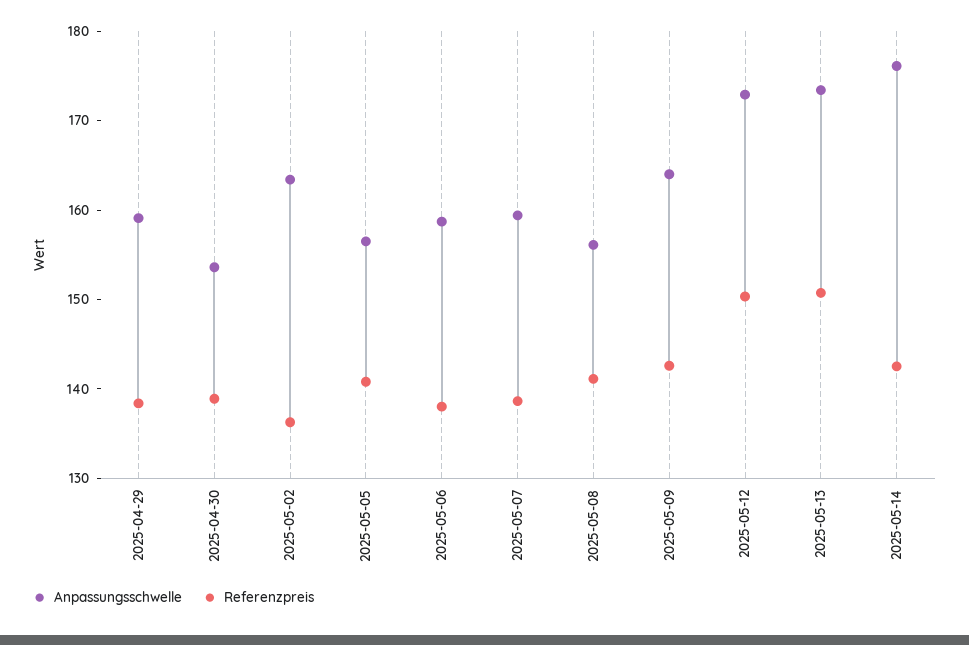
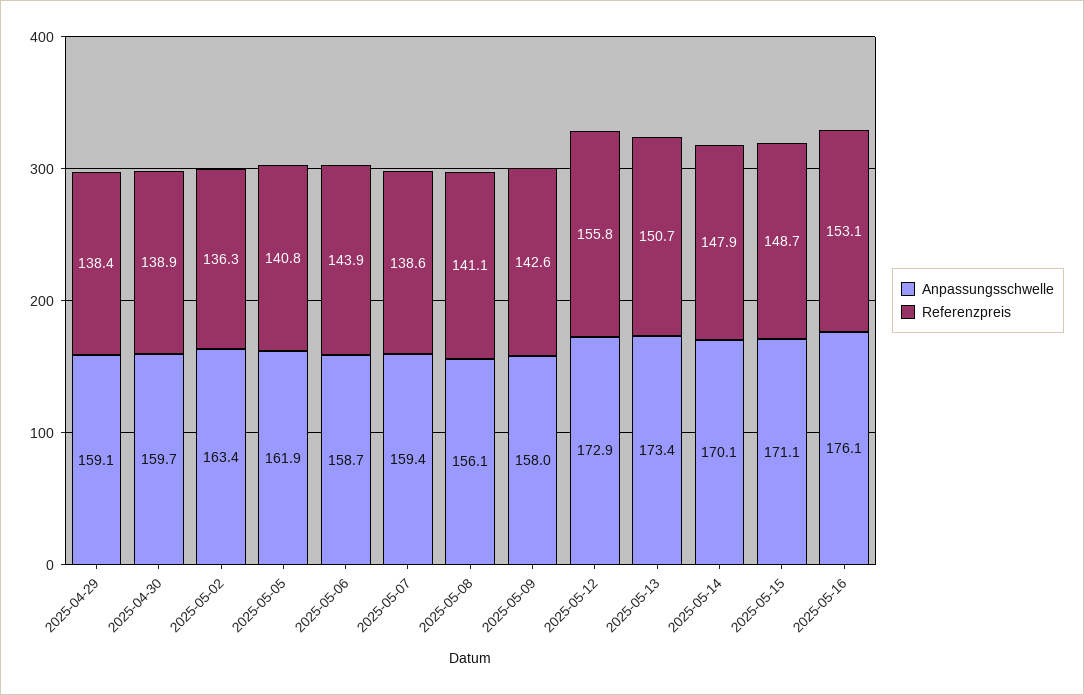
Anpassungsschwelle, 2025-04-30: 154 -> 159.7
Anpassungsschwelle, 2025-05-05: 156 -> 161.9
Referenzpreis, 2025-05-06: 138 -> 143.9
Anpassungsschwelle, 2025-05-09: 164 -> 158
Referenzpreis, 2025-05-12: 150 -> 155.8
Anpassungsschwelle, 2025-05-14: 176 -> 170.1
Referenzpreis, 2025-05-14: 142 -> 147.9
Anpassungsschwelle, 2025-05-15: none -> 171.1
Referenzpreis, 2025-05-15: none -> 148.7
Anpassungsschwelle, 2025-05-16: none -> 176.1
Referenzpreis, 2025-05-16: none -> 153.1

